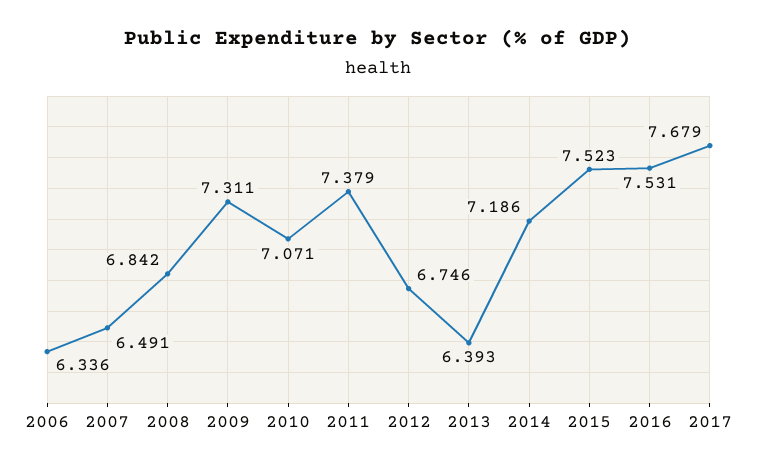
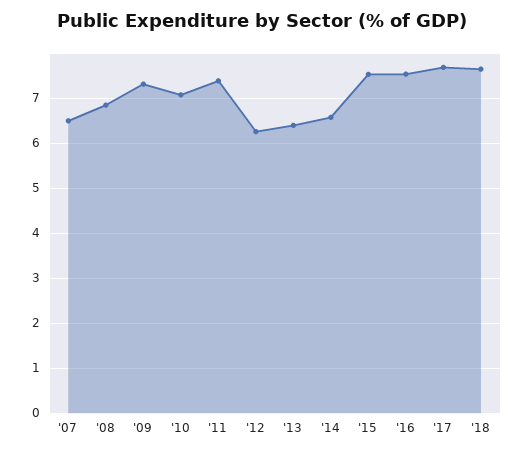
2006: 6.336 -> none
2012: 6.746 -> 6.2
2014: 7.186 -> 6.6
'18: none -> 7.6

